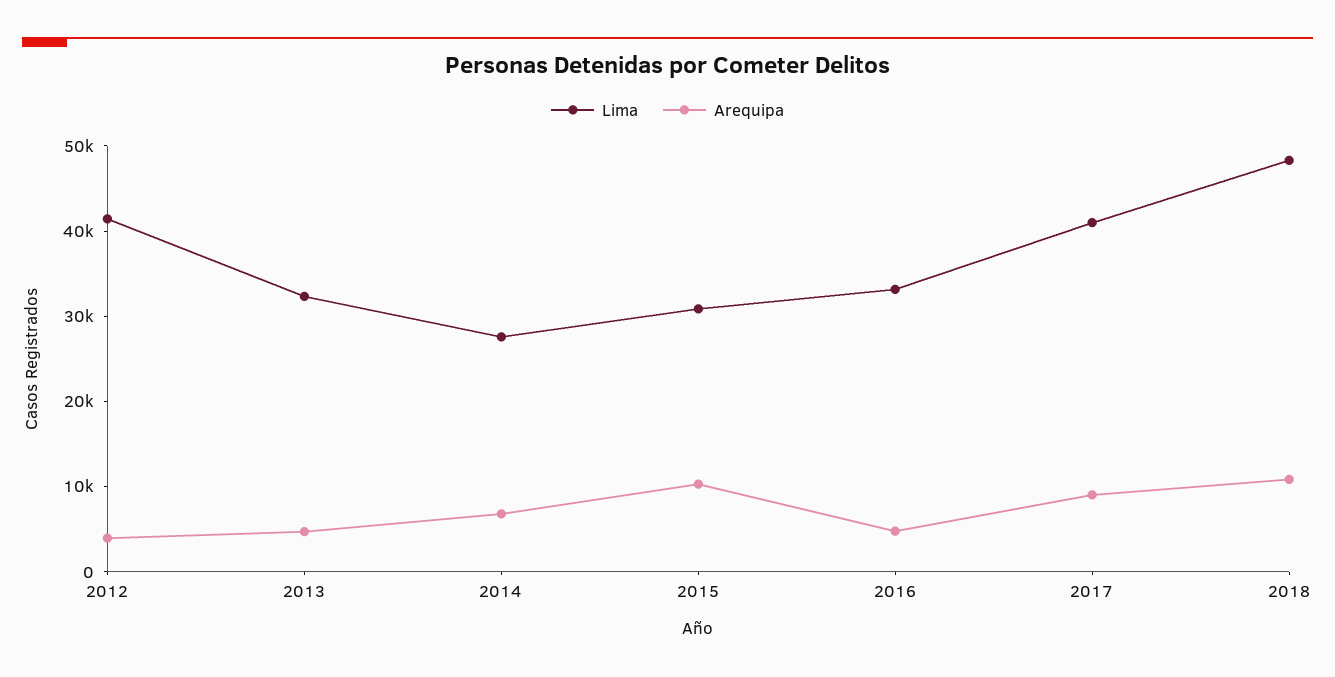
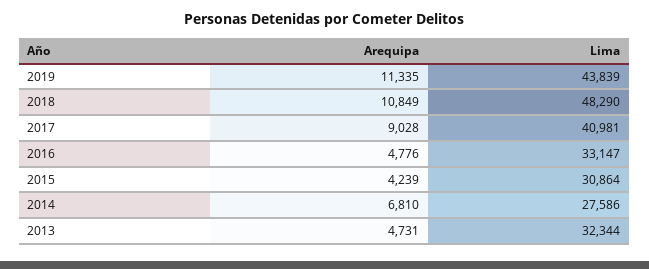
Lima, 2012: 42000 -> none
Arequipa, 2012: 4000 -> none
Arequipa, 2015: 10000 -> 4239
Arequipa, 2019: none -> 11335
Lima, 2019: none -> 43839

